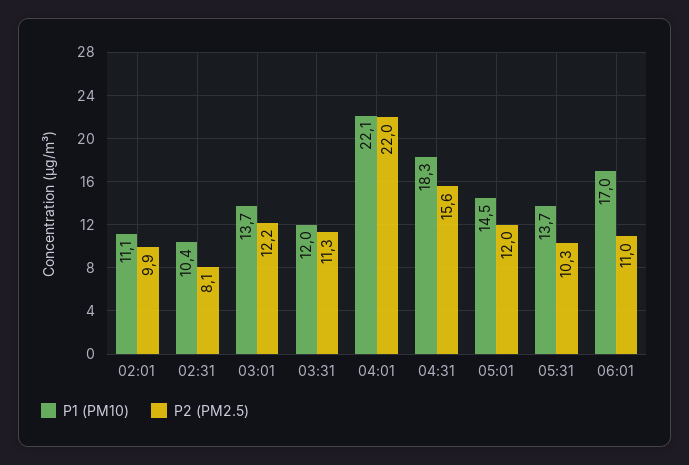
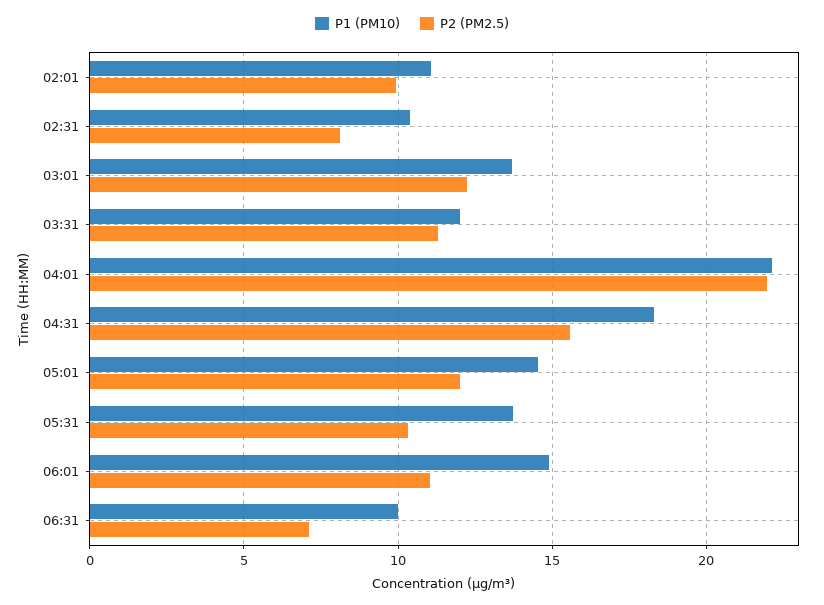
P1 (PM10), 06:01: 17 -> 15
P1 (PM10), 06:31: none -> 10
P2 (PM2.5), 06:31: none -> 7

